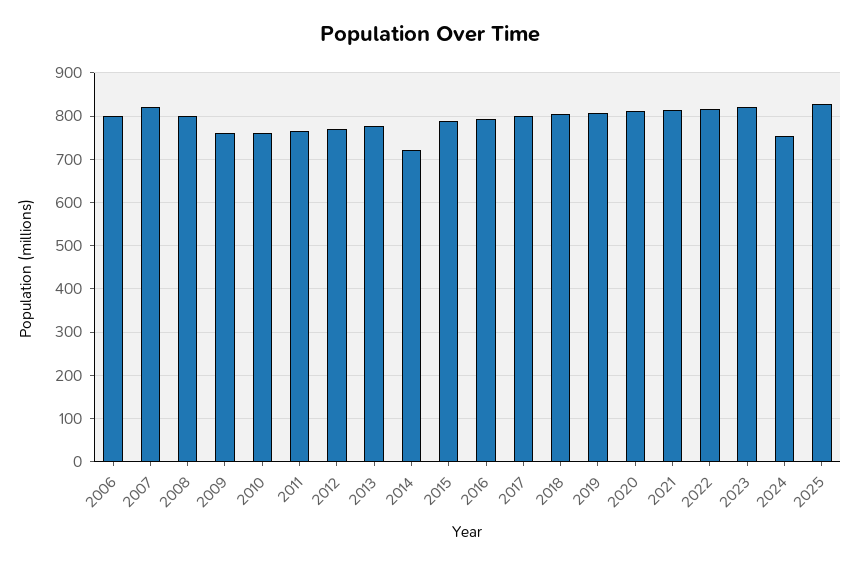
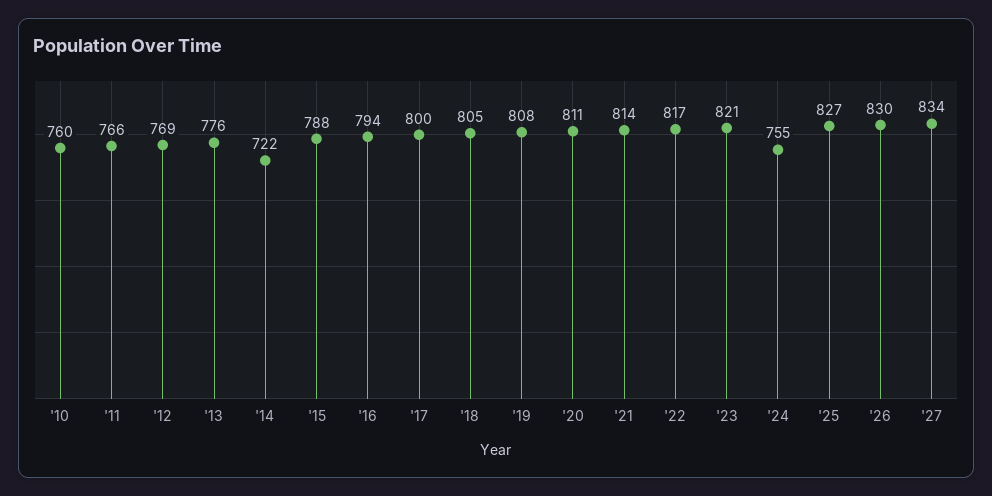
2006: 800 -> none
2007: 820 -> none
2008: 800 -> none
2009: 760 -> none
'26: none -> 830
'27: none -> 834

